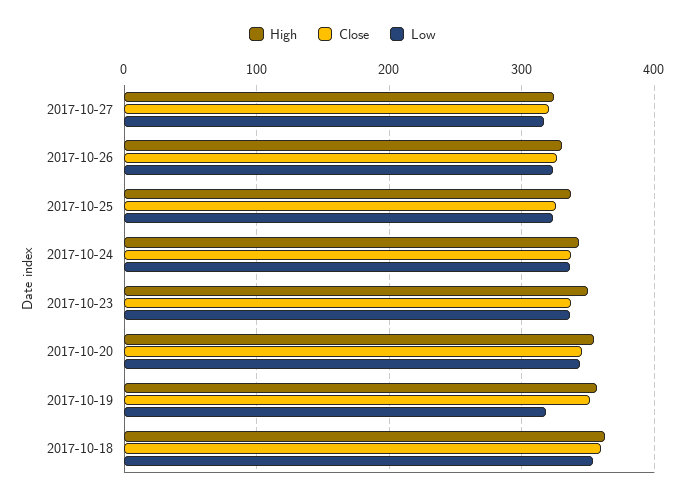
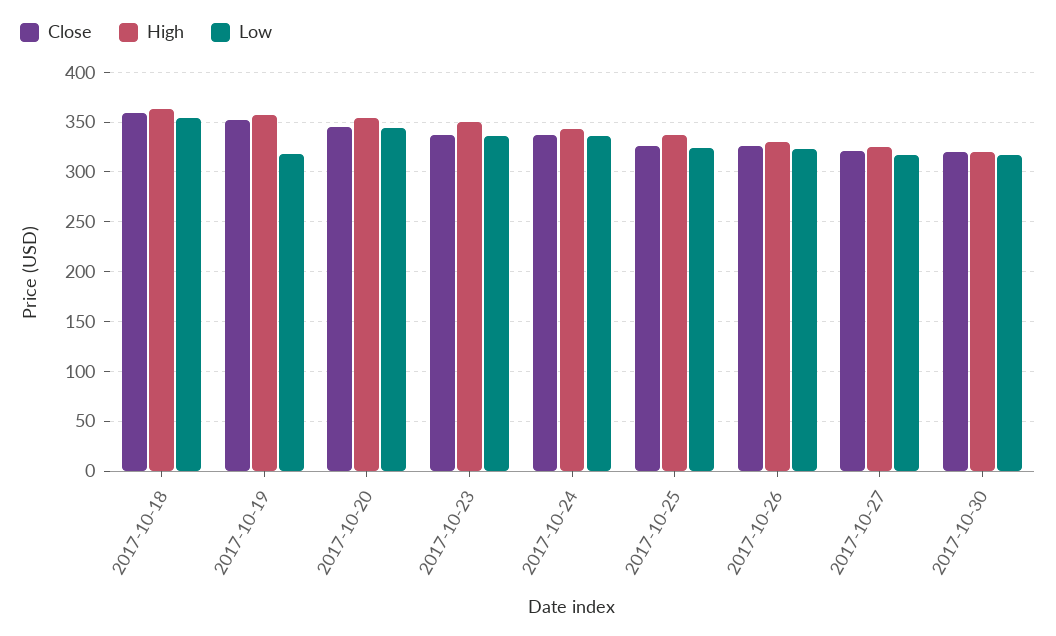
Close, 2017-10-30: none -> 320
High, 2017-10-30: none -> 320
Low, 2017-10-30: none -> 320

